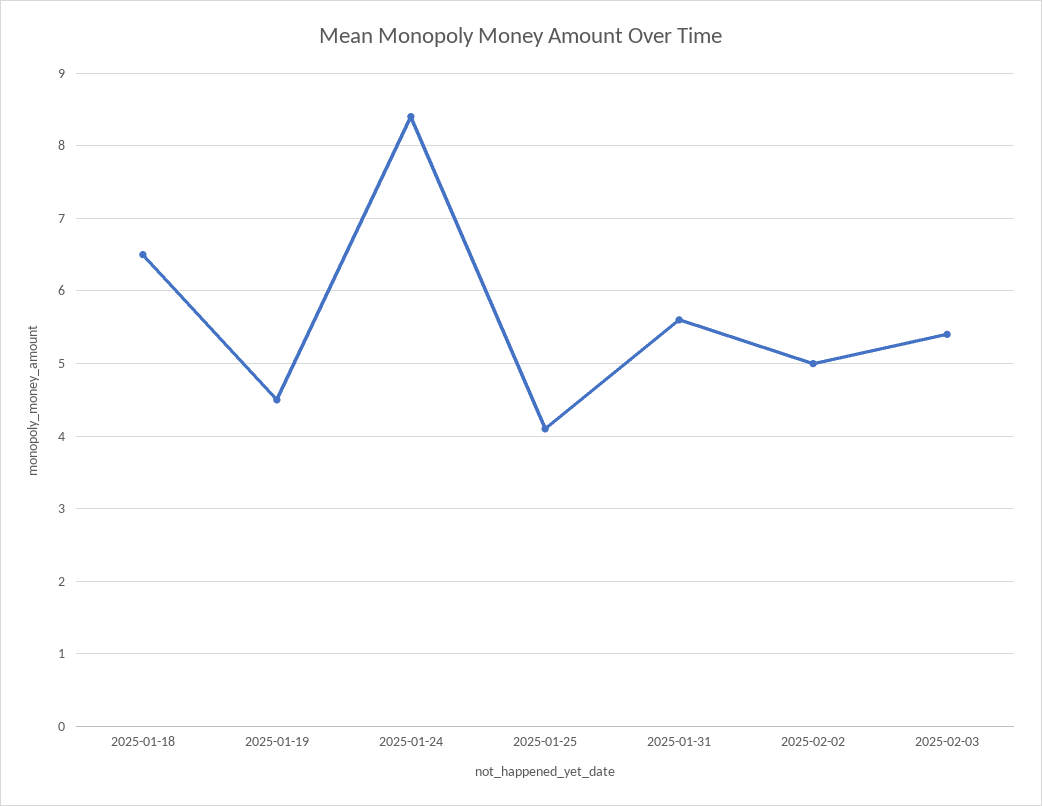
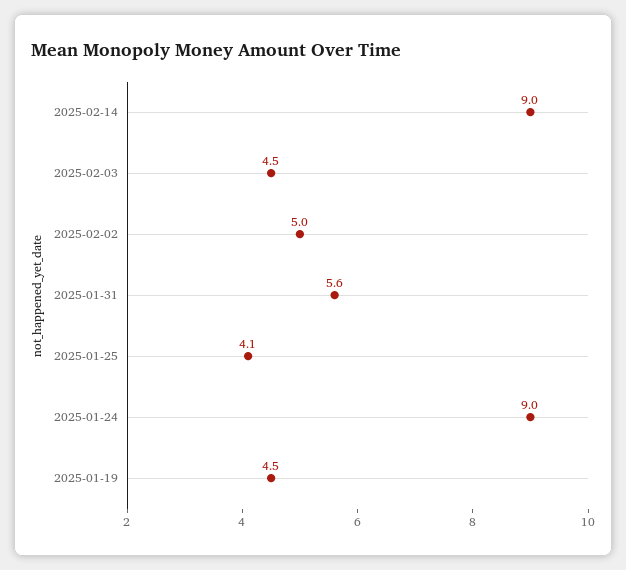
2025-01-18: 6.5 -> none
2025-01-24: 8.4 -> 9
2025-02-03: 5.4 -> 4.5
2025-02-14: none -> 9

